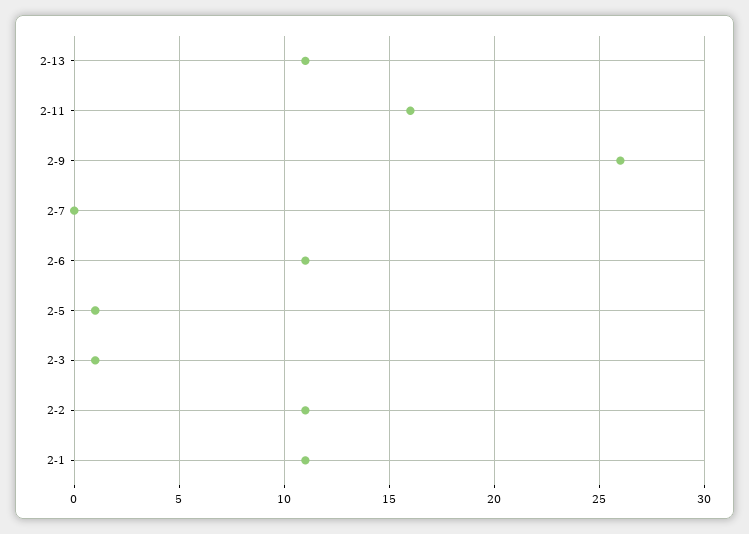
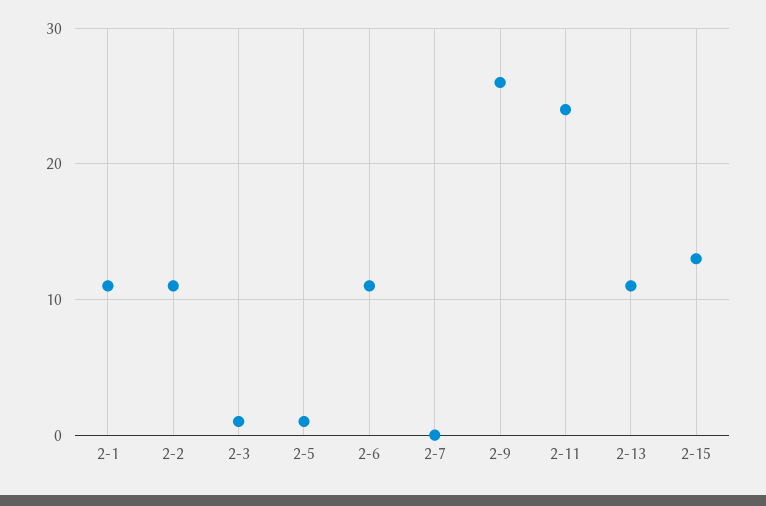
2-11: 16 -> 24
2-15: none -> 13

